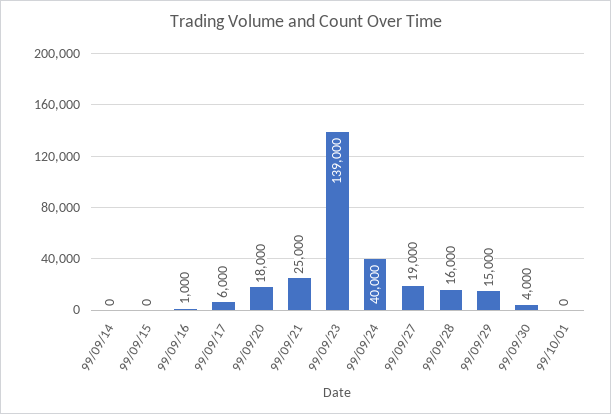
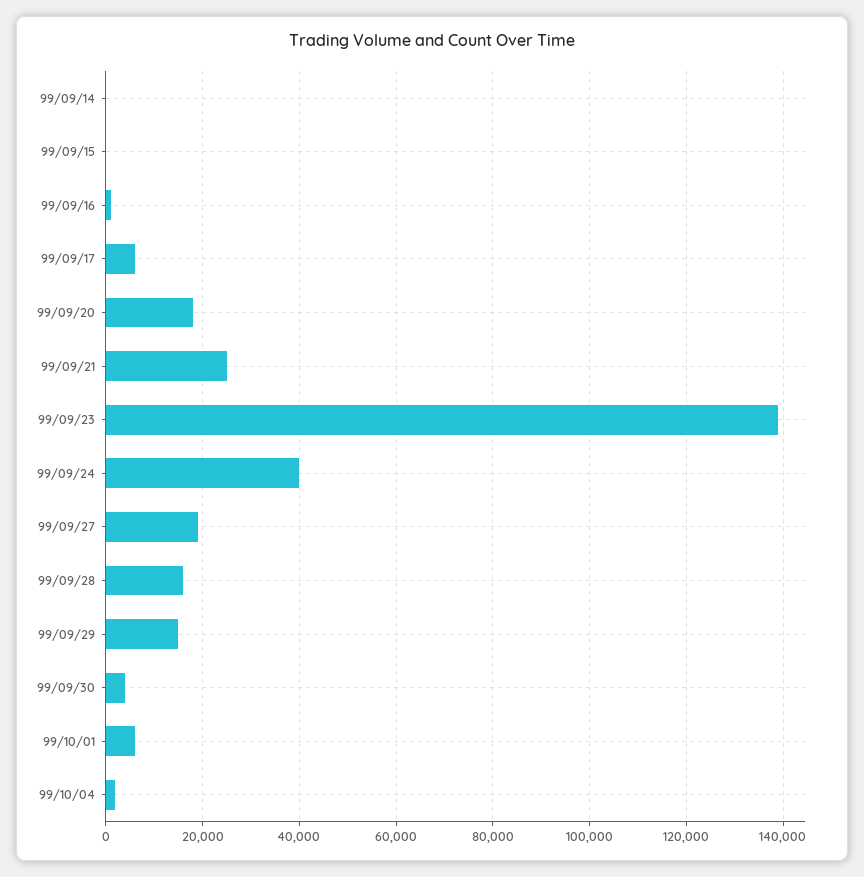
99/10/01: 0 -> 6000
99/10/04: none -> 2000

